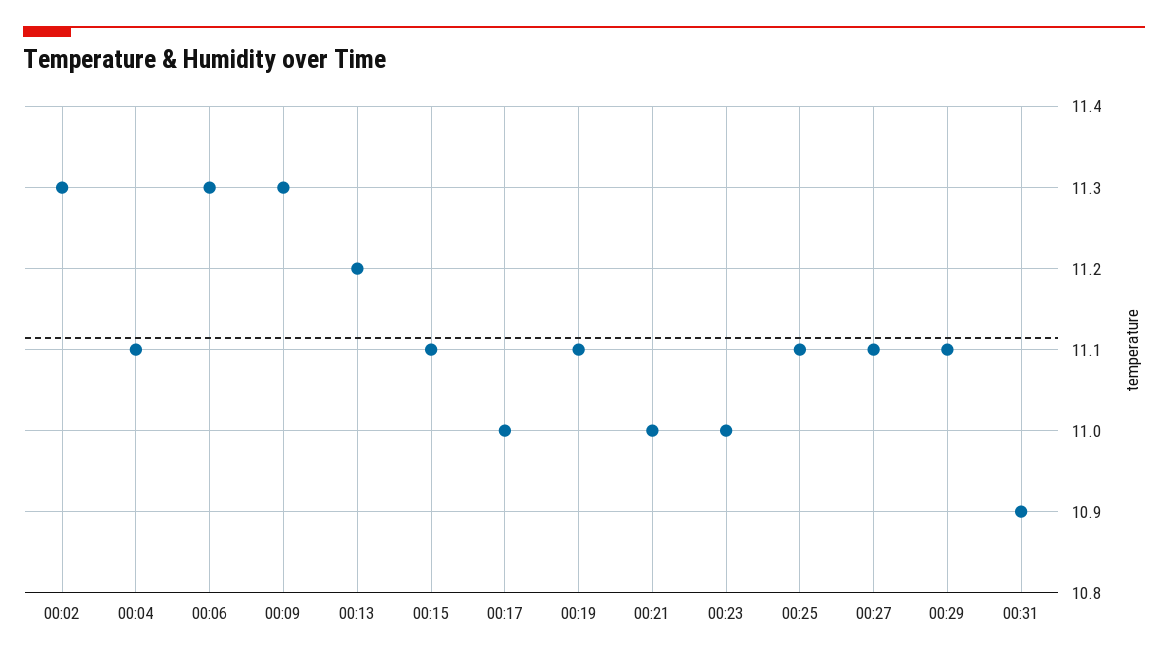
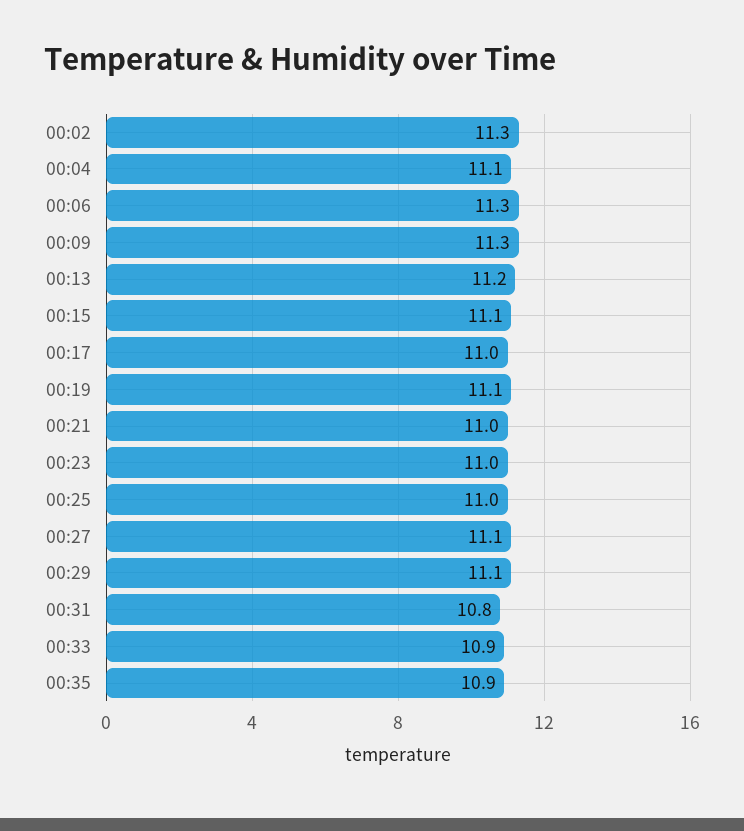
00:25: 11.1 -> 11
00:31: 10.9 -> 10.8
00:33: none -> 10.9
00:35: none -> 10.9

